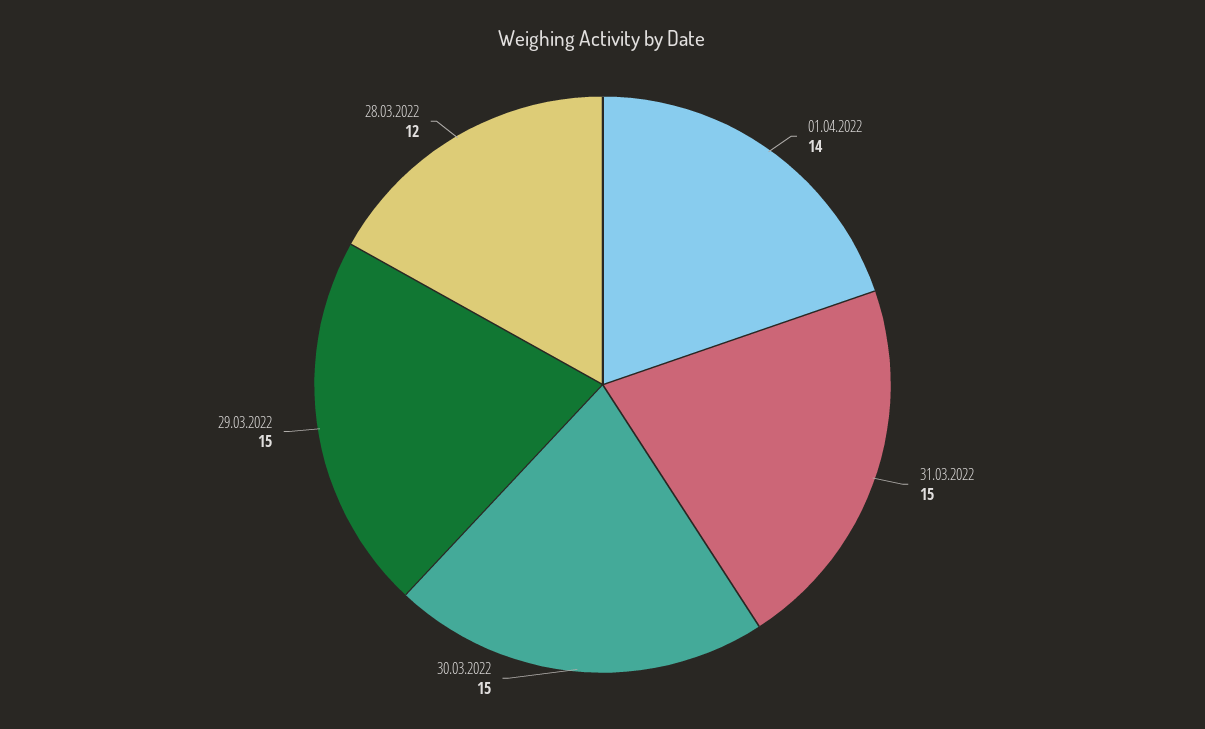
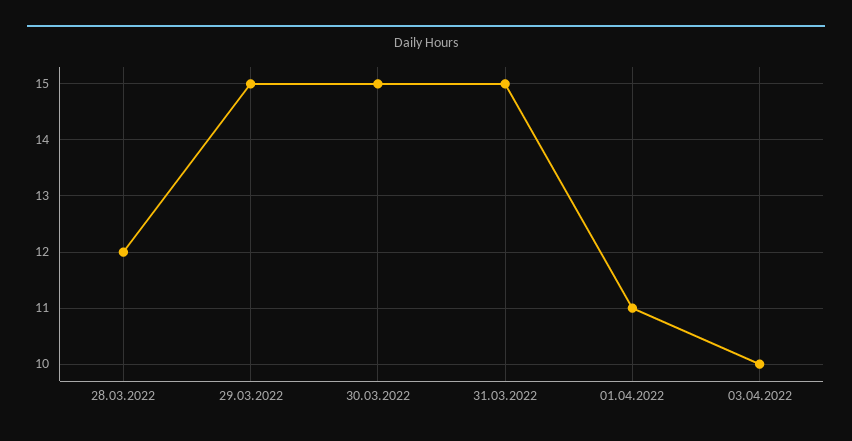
01.04.2022: 14 -> 11
03.04.2022: none -> 10

